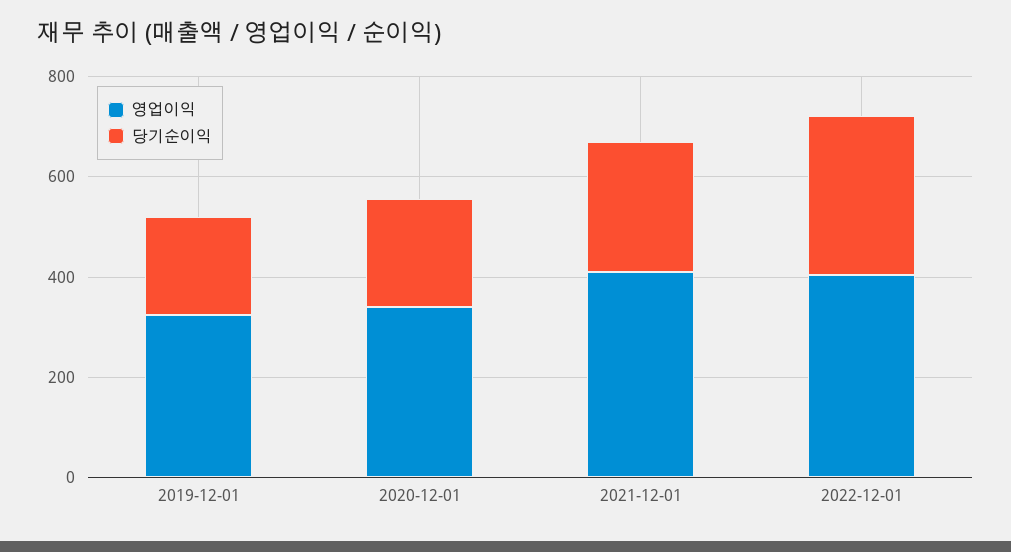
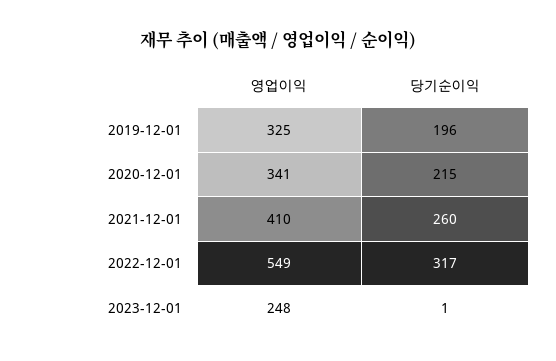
영업이익, 2022-12-01: 400 -> 549
영업이익, 2023-12-01: none -> 248
당기순이익, 2023-12-01: none -> 1

